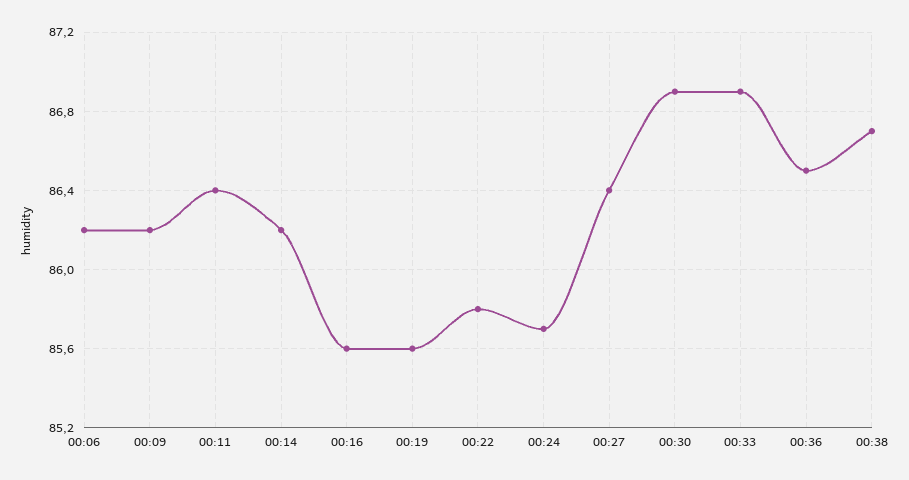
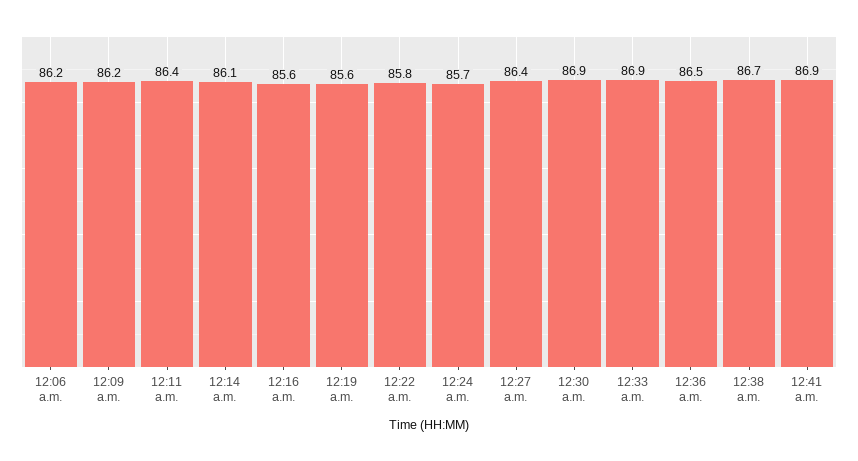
00:14: 86.2 -> 86.1
12:41 a.m.: none -> 86.9

